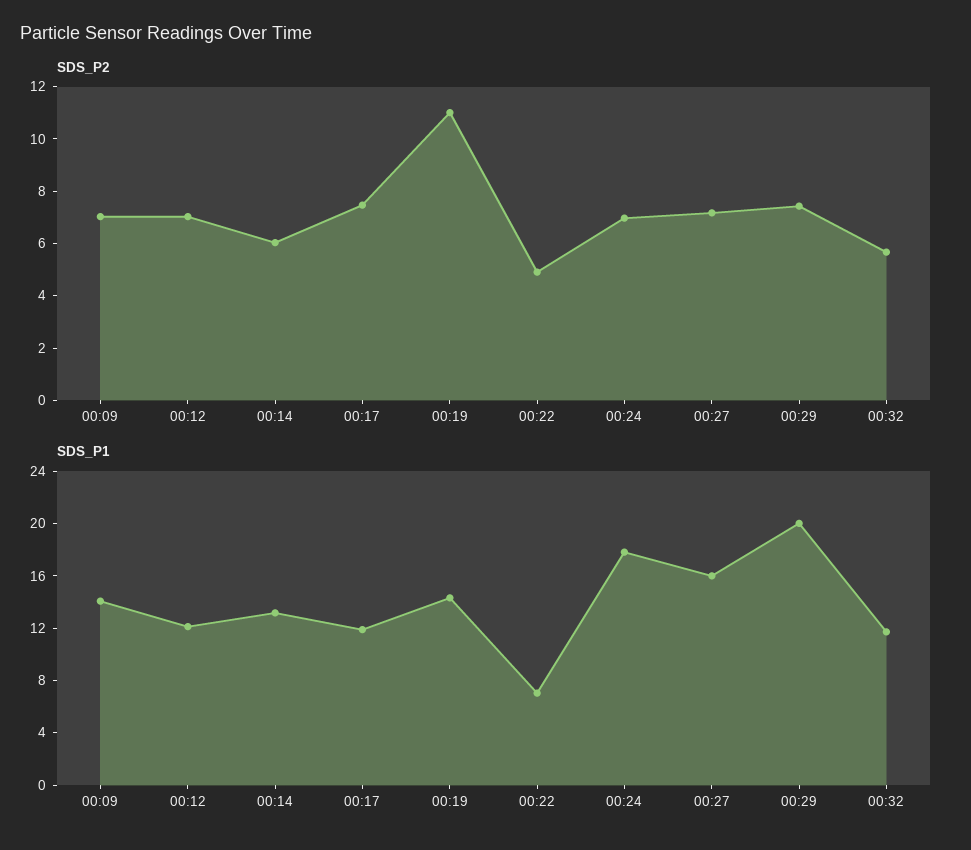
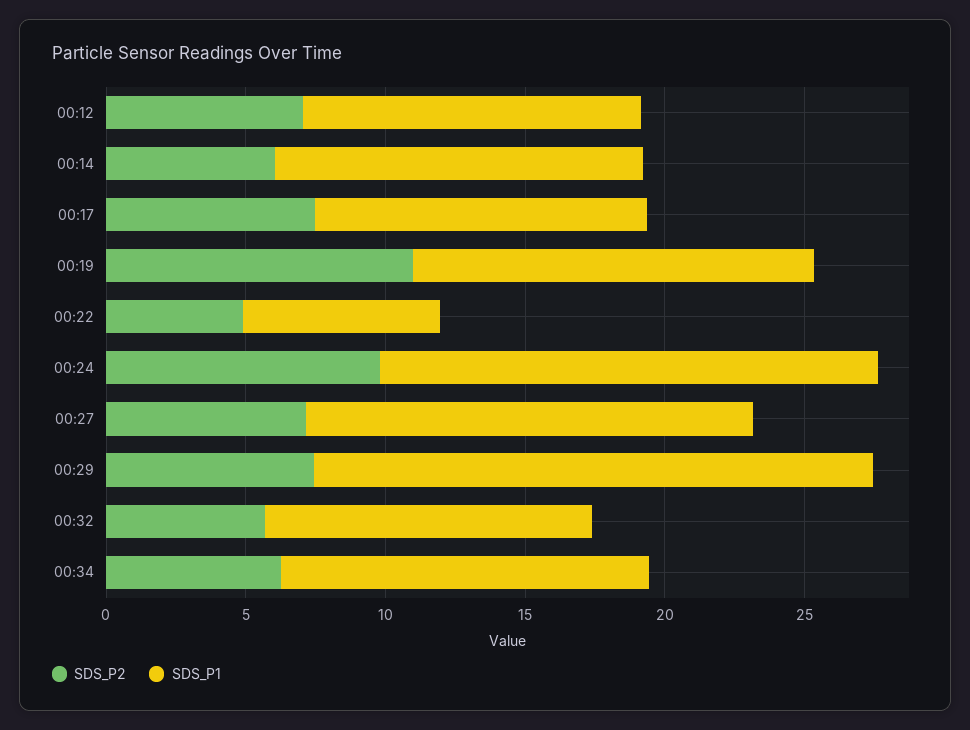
SDS_P2, 00:09: 7 -> none
SDS_P2, 00:24: 7 -> 10
SDS_P1, 00:09: 14 -> none
SDS_P2, 00:34: none -> 6
SDS_P1, 00:34: none -> 13

